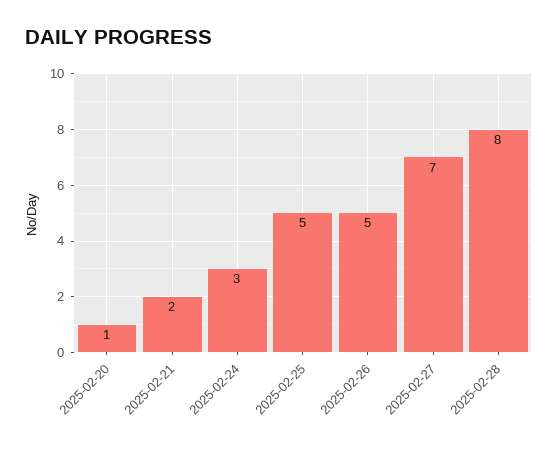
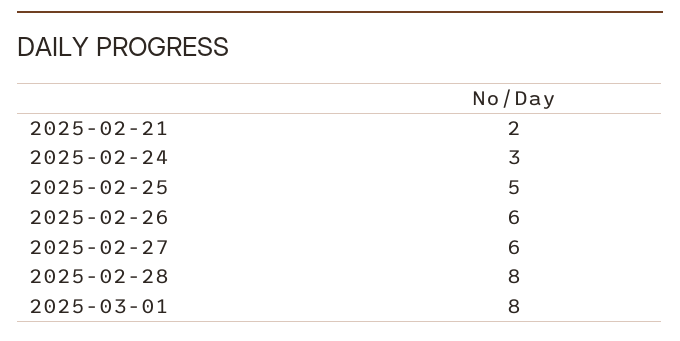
2025-02-20: 1 -> none
2025-02-26: 5 -> 6
2025-02-27: 7 -> 6
2025-03-01: none -> 8

